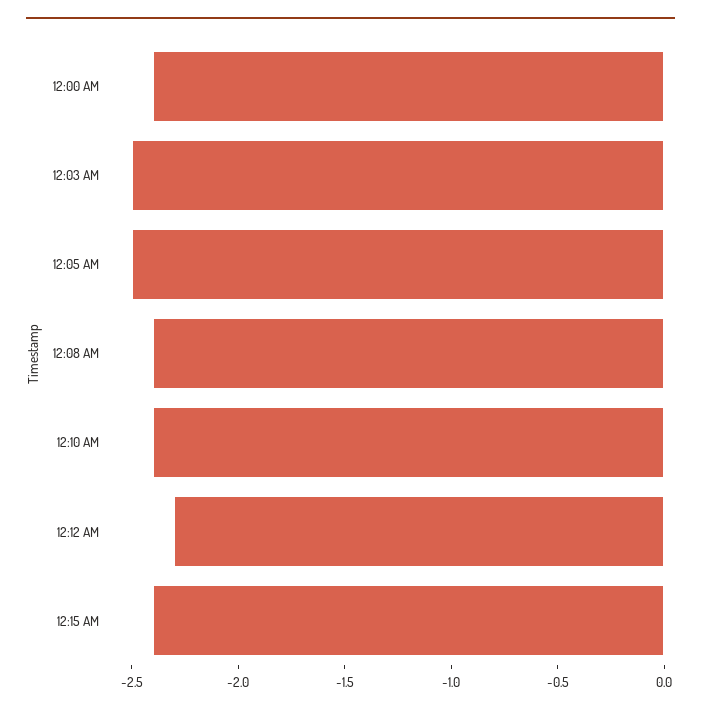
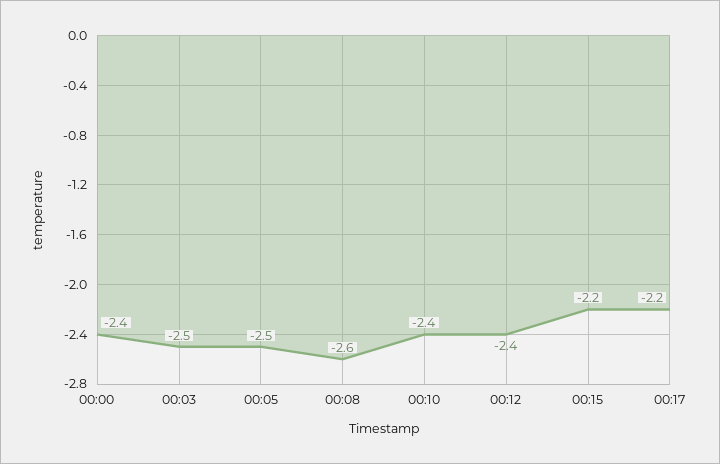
12:08 AM: -2.4 -> -2.6
12:12 AM: -2.3 -> -2.4
12:15 AM: -2.4 -> -2.2
00:17: none -> -2.2

